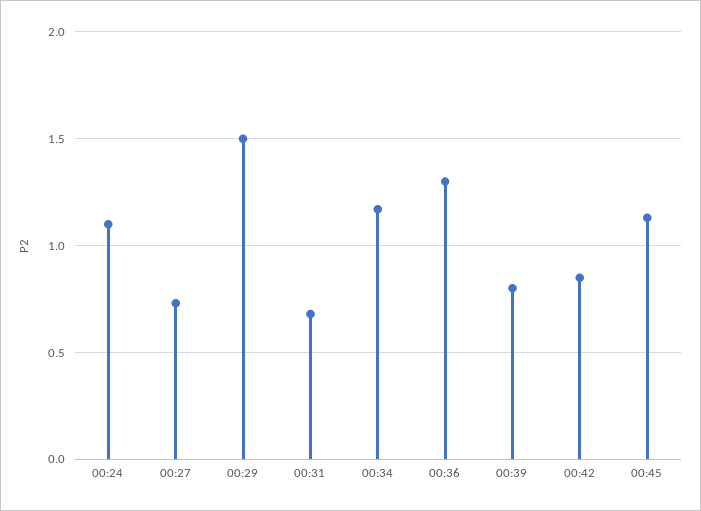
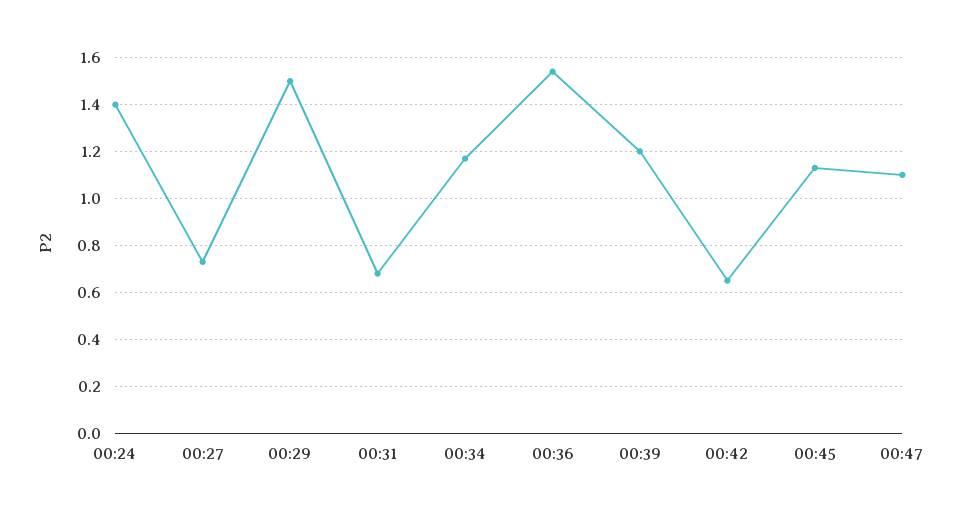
00:24: 1.1 -> 1.4
00:36: 1.3 -> 1.55
00:39: 0.8 -> 1.2
00:42: 0.85 -> 0.65
00:47: none -> 1.1

